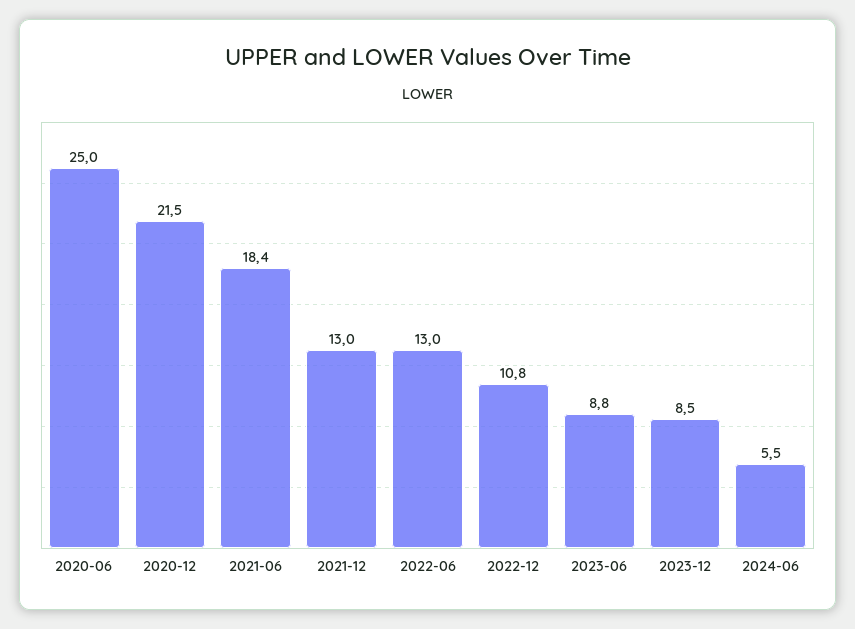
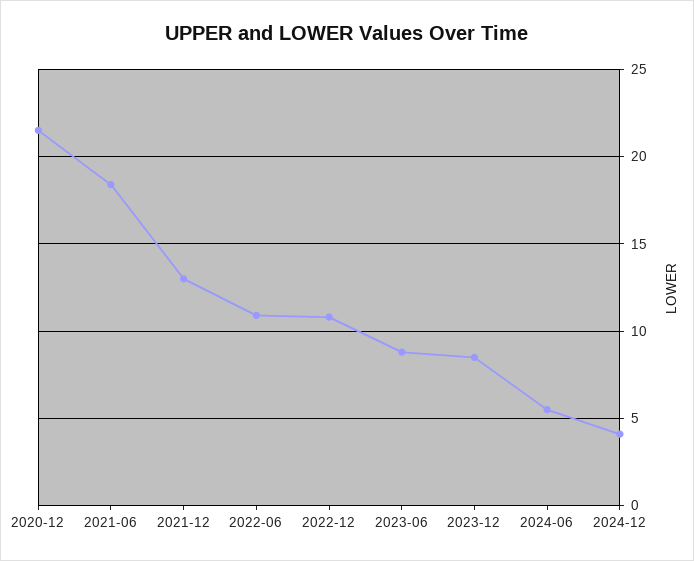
2020-06: 25 -> none
2022-06: 13 -> 11
2024-12: none -> 4

